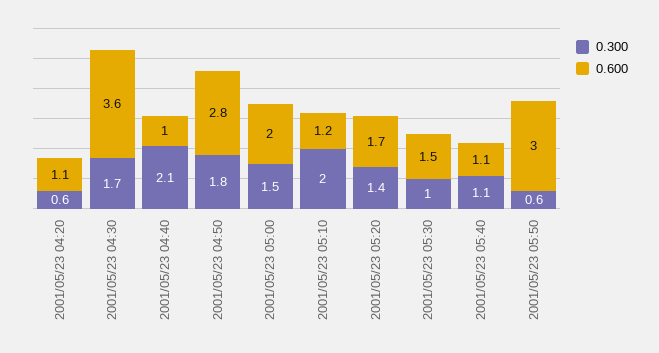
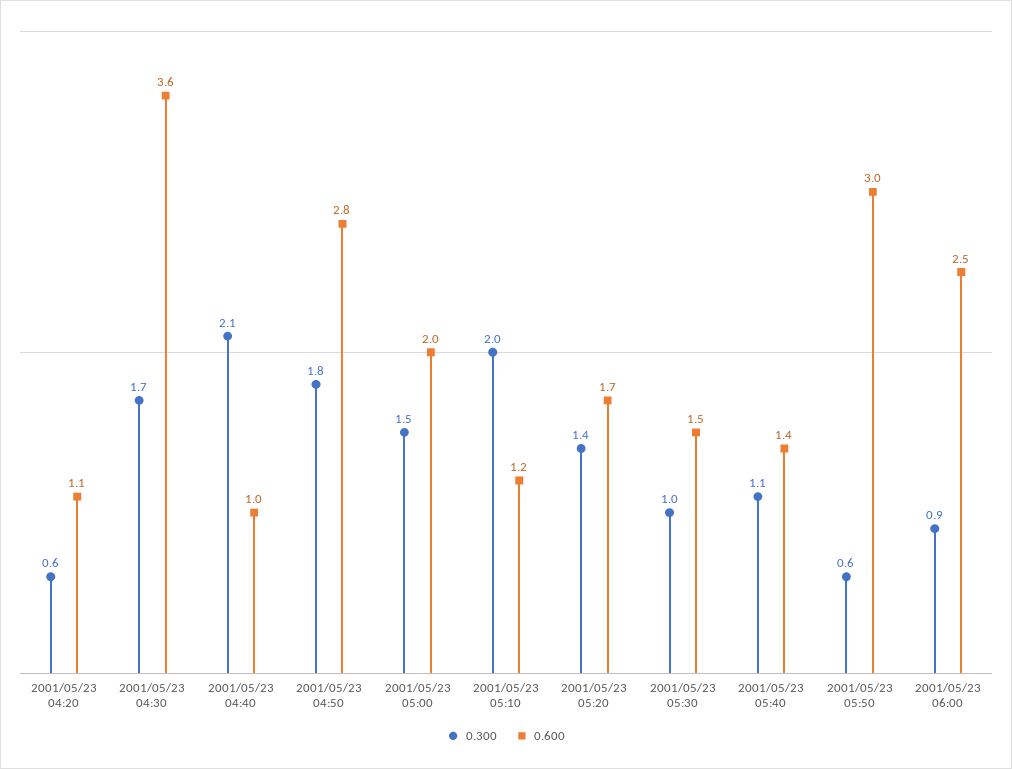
0.600, 2001/05/23 05:40: 1.1 -> 1.4
0.300, 2001/05/23 06:00: none -> 0.9
0.600, 2001/05/23 06:00: none -> 2.5

